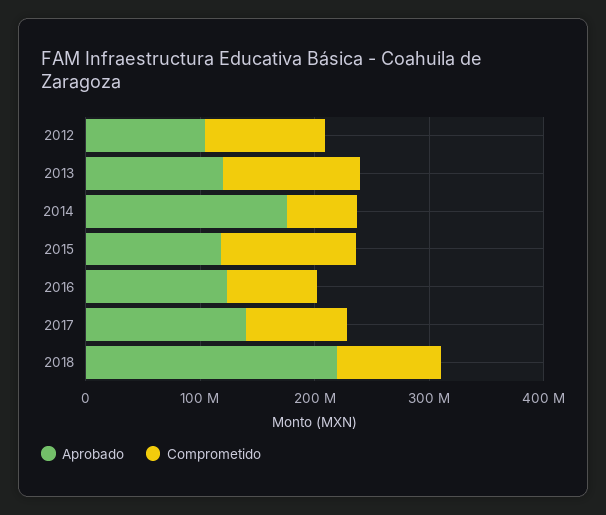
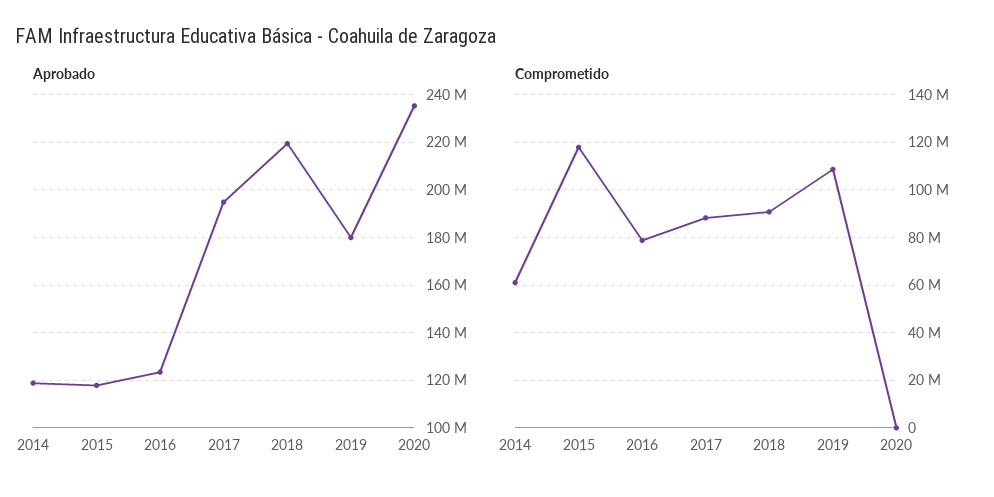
Aprobado, 2012: 100000000 -> none
Comprometido, 2012: 100000000 -> none
Aprobado, 2013: 120000000 -> none
Comprometido, 2013: 120000000 -> none
Aprobado, 2014: 180000000 -> 120000000
Aprobado, 2017: 140000000 -> 195000000
Aprobado, 2019: none -> 180000000
Aprobado, 2020: none -> 235000000
Comprometido, 2019: none -> 110000000
Comprometido, 2020: none -> 0

